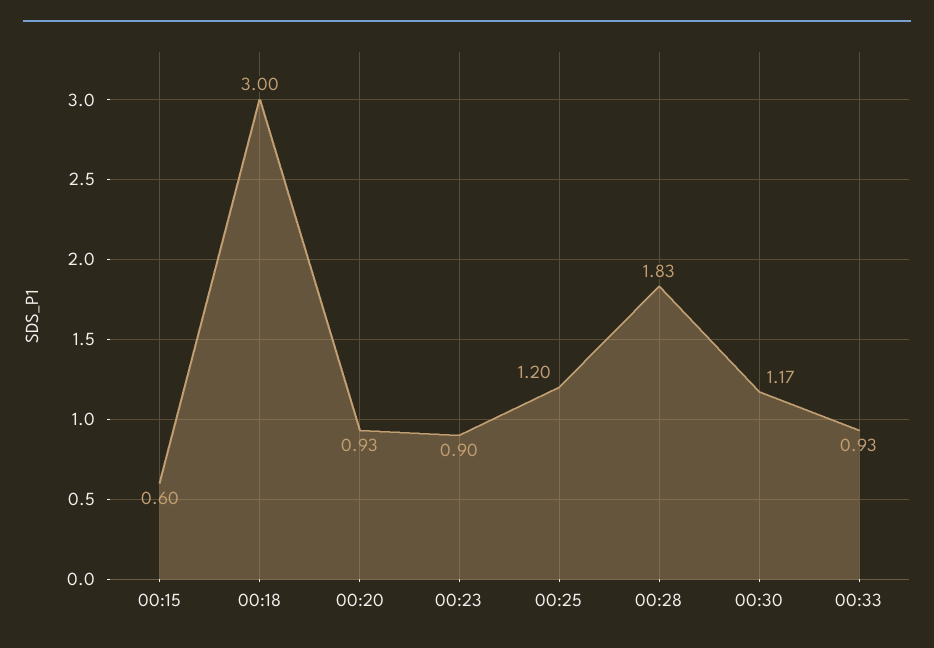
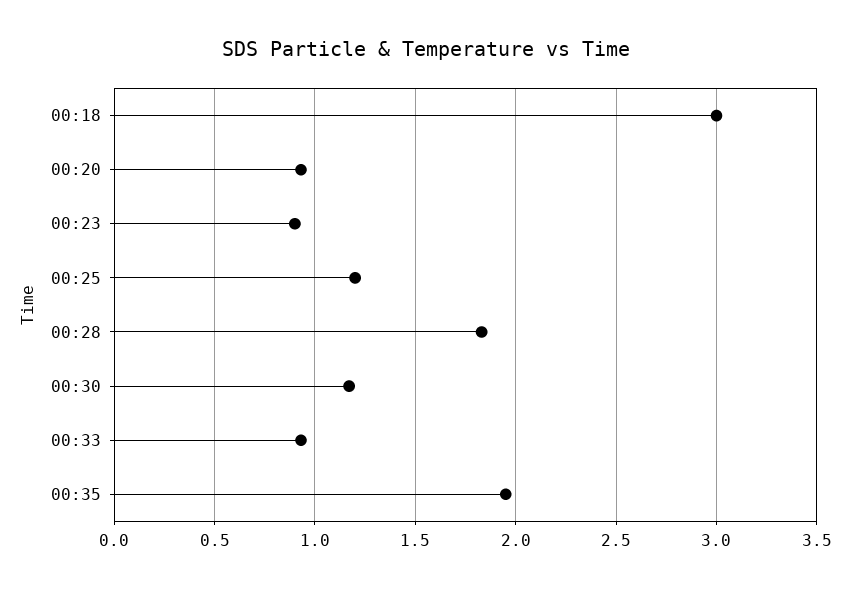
00:15: 0.6 -> none
00:35: none -> 1.95

